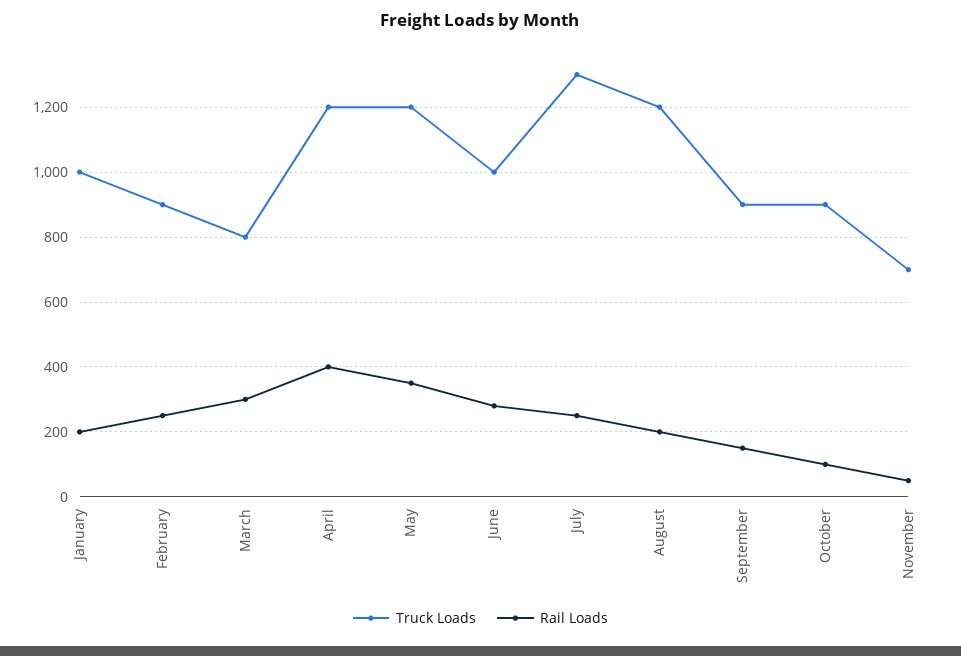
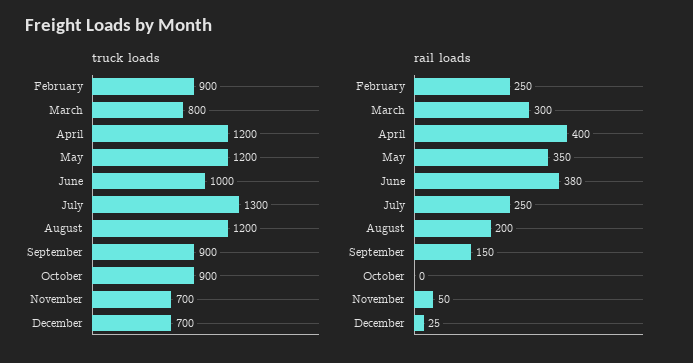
Truck Loads, January: 1000 -> none
Rail Loads, January: 200 -> none
Rail Loads, June: 280 -> 380
Rail Loads, October: 100 -> 0
Truck Loads, December: none -> 700
Rail Loads, December: none -> 25

